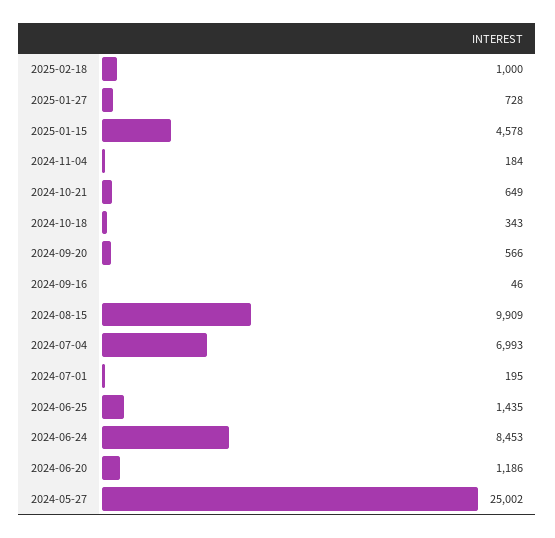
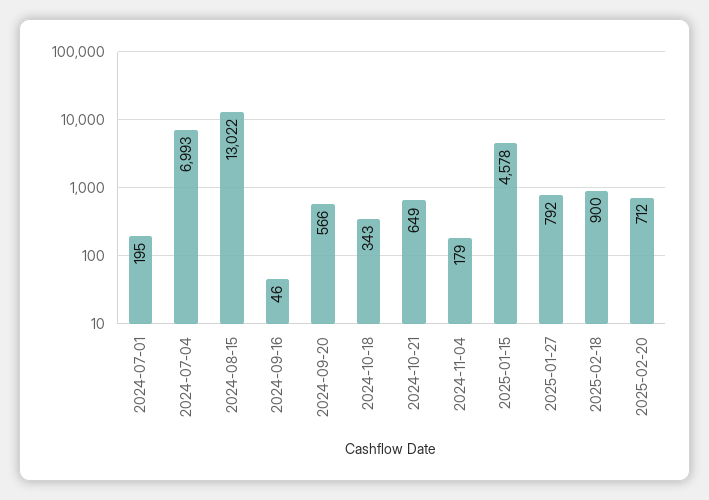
2025-02-18: 1000 -> 900
2025-01-27: 728 -> 792
2024-11-04: 184 -> 179
2024-08-15: 9909 -> 13022
2024-06-25: 1435 -> none
2024-06-24: 8453 -> none
2024-06-20: 1186 -> none
2024-05-27: 25002 -> none
2025-02-20: none -> 712

